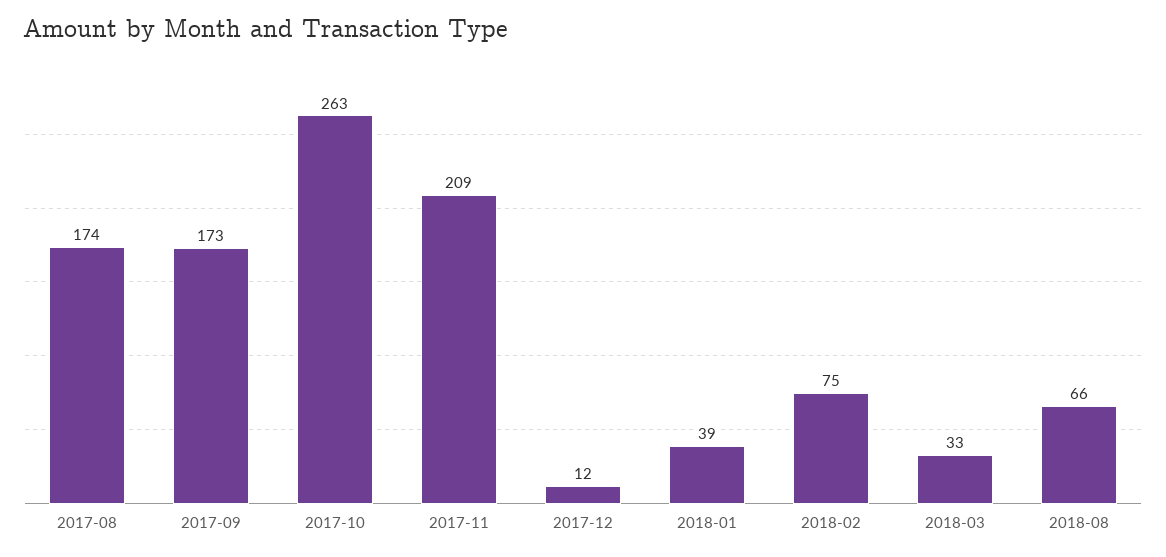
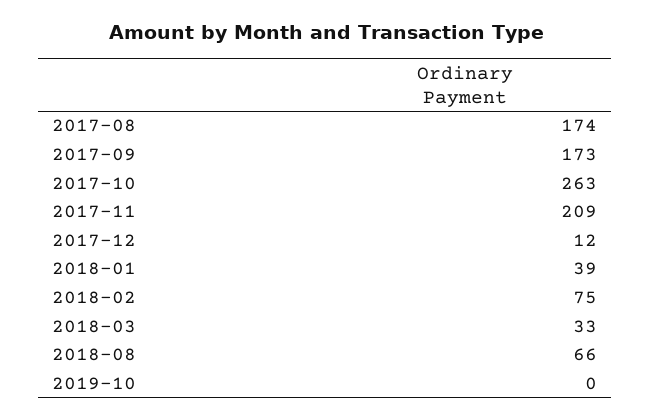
2019-10: none -> 0

